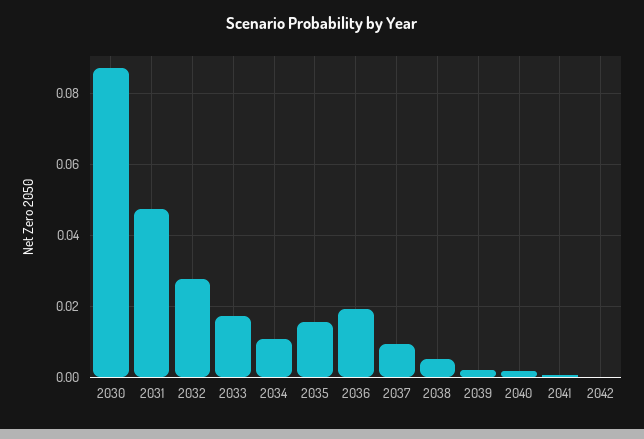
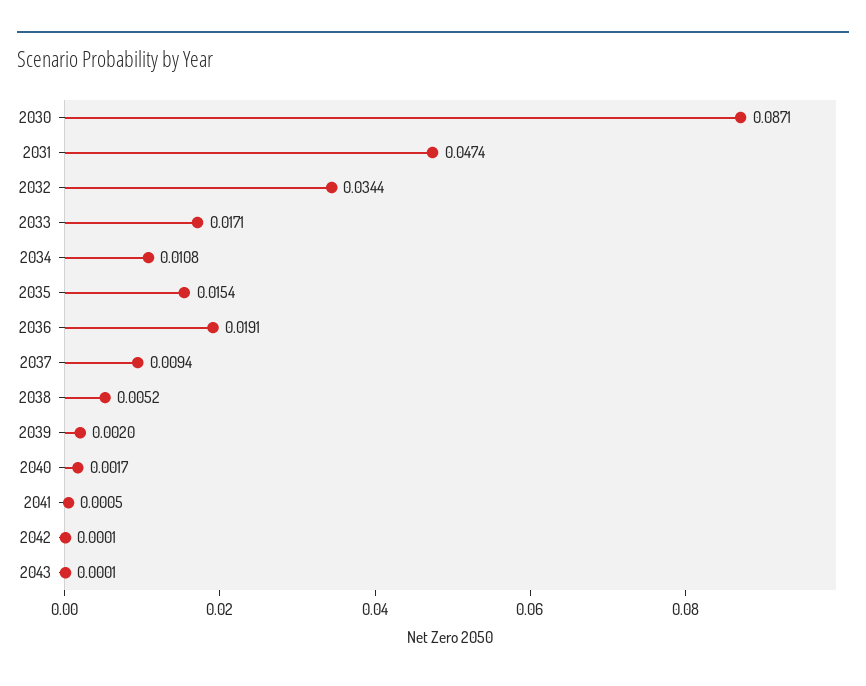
2032: 0.028 -> 0.0344
2043: none -> 0.0001

